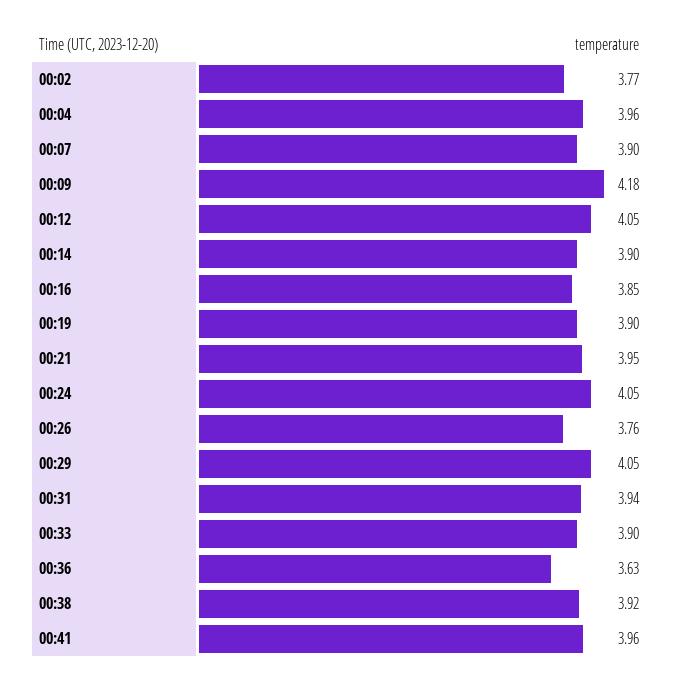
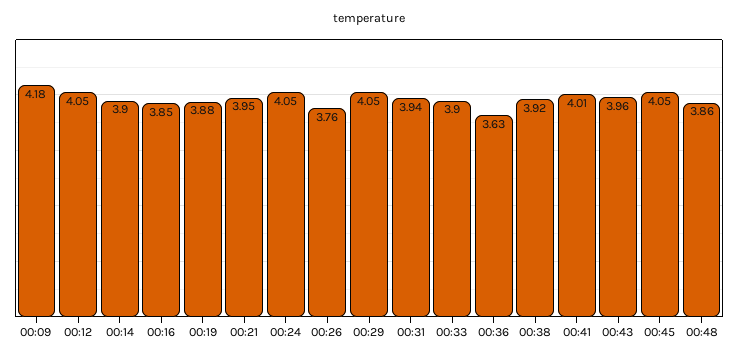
00:02: 3.77 -> none
00:04: 3.96 -> none
00:07: 3.9 -> none
00:19: 3.9 -> 3.88
00:41: 3.96 -> 4.01
00:43: none -> 3.96
00:45: none -> 4.05
00:48: none -> 3.86

